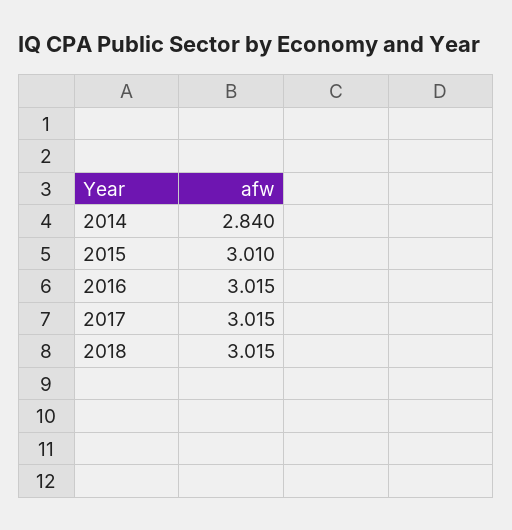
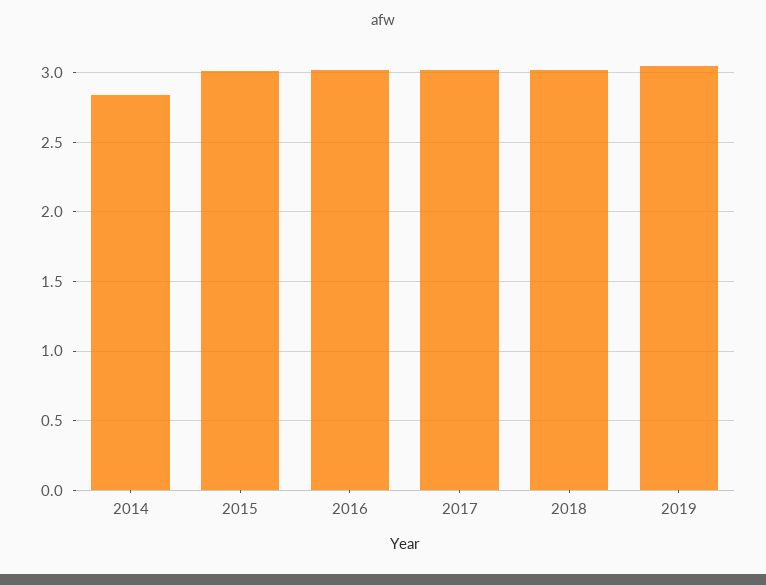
2019: none -> 3.05

